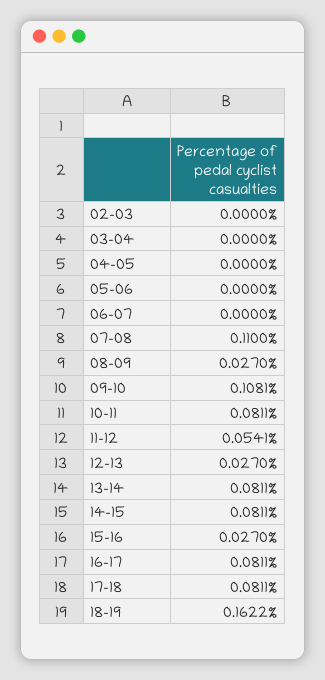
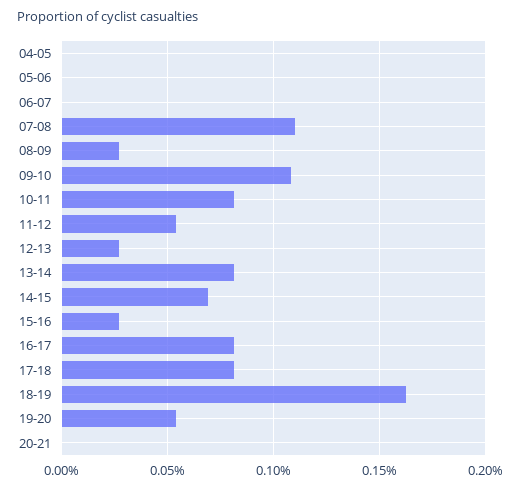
02-03: 0 -> none
03-04: 0 -> none
14-15: 0.0811 -> 0.07
19-20: none -> 0.055
20-21: none -> 0

